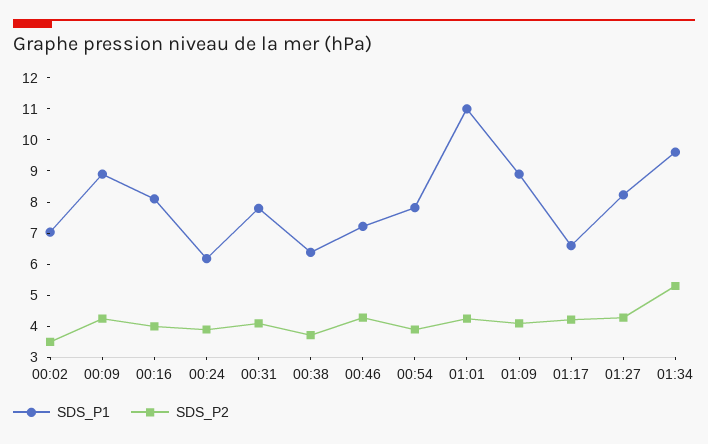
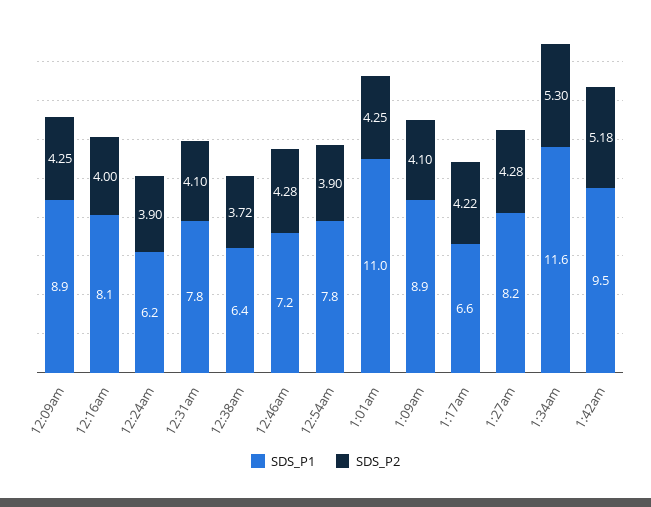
SDS_P1, 00:02: 7 -> none
SDS_P2, 00:02: 3.5 -> none
SDS_P1, 01:34: 9.5 -> 11.6
SDS_P1, 1:42am: none -> 9.5
SDS_P2, 1:42am: none -> 5.18

